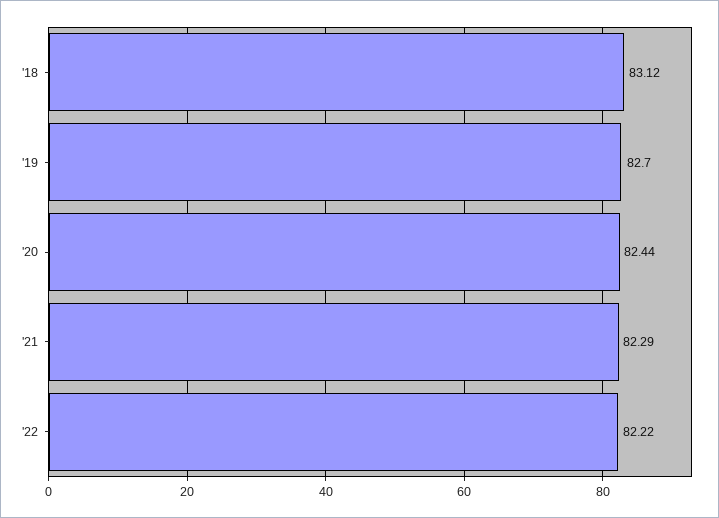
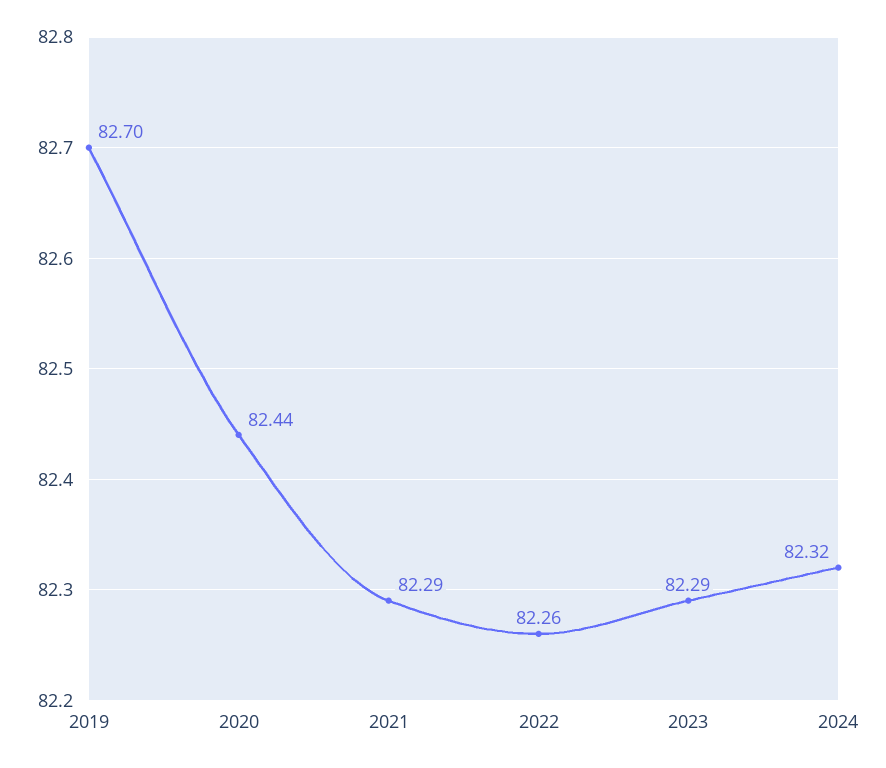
'18: 83.12 -> none
'22: 82.22 -> 82.26
2023: none -> 82.29
2024: none -> 82.32

